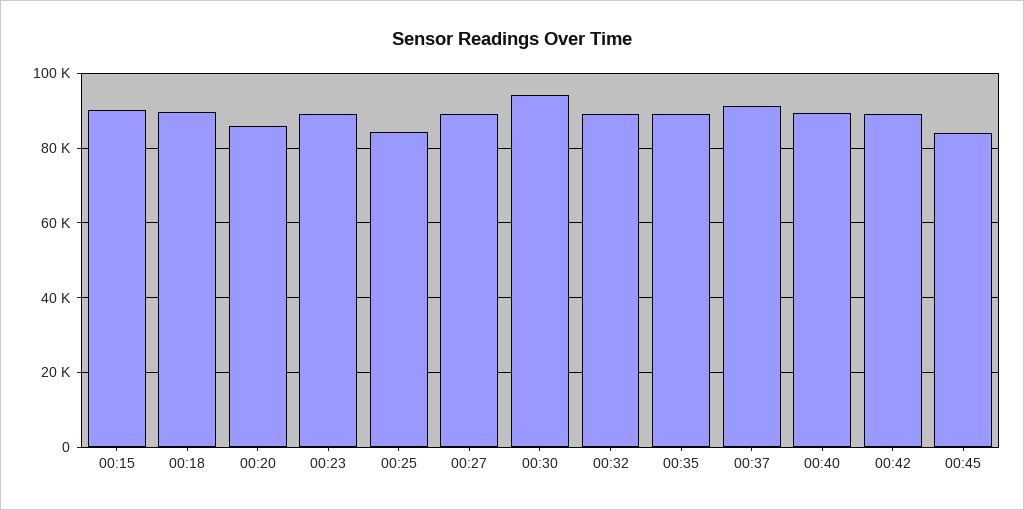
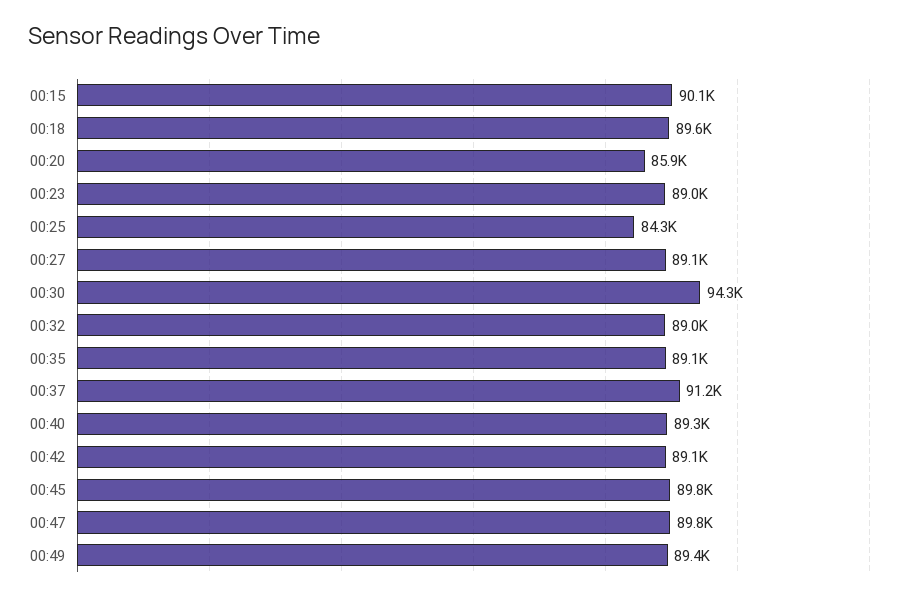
00:45: 84000 -> 89800
00:47: none -> 89800
00:49: none -> 89400

